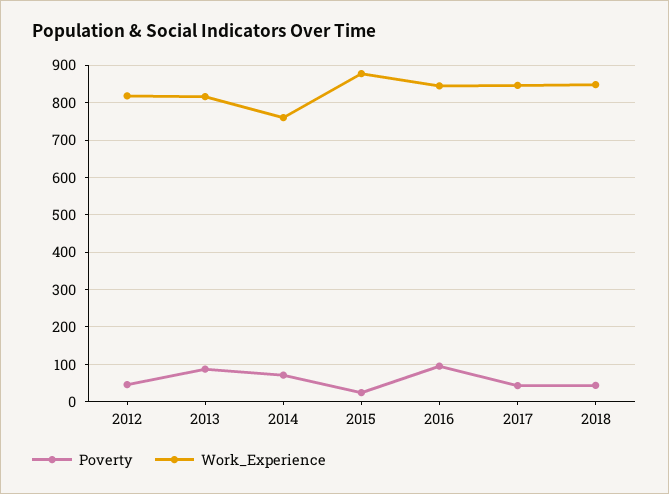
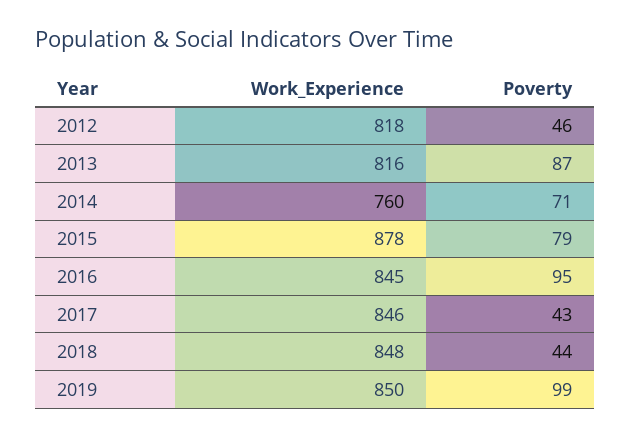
Poverty, 2015: 20 -> 79
Work_Experience, 2019: none -> 850
Poverty, 2019: none -> 99

